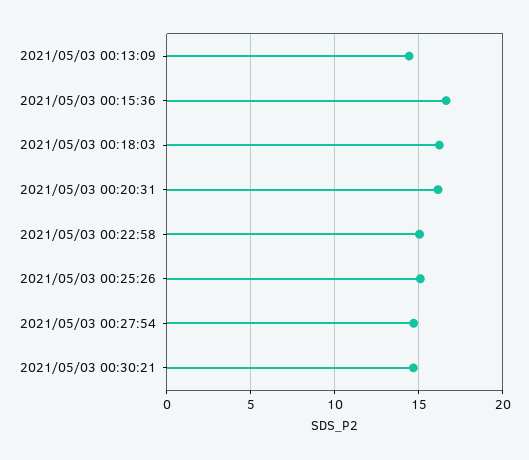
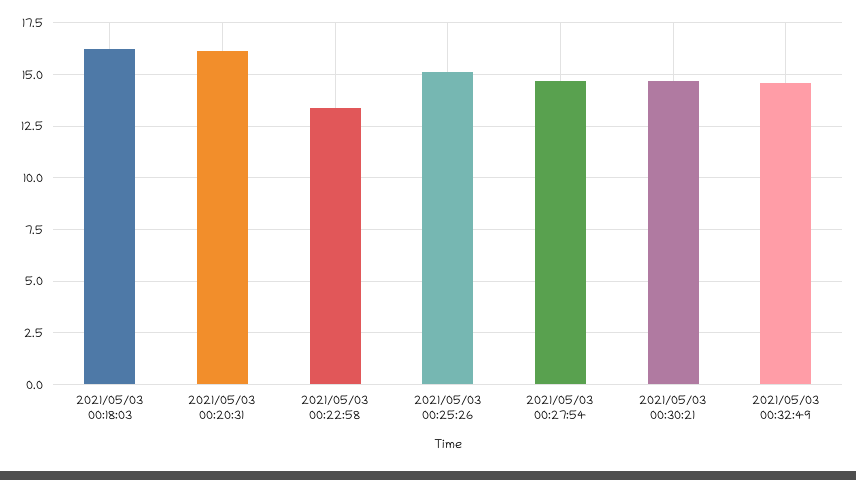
2021/05/03 00:13:09: 14.5 -> none
2021/05/03 00:15:36: 16.5 -> none
2021/05/03 00:22:58: 15 -> 13.5
2021/05/03 00:32:49: none -> 14.5

